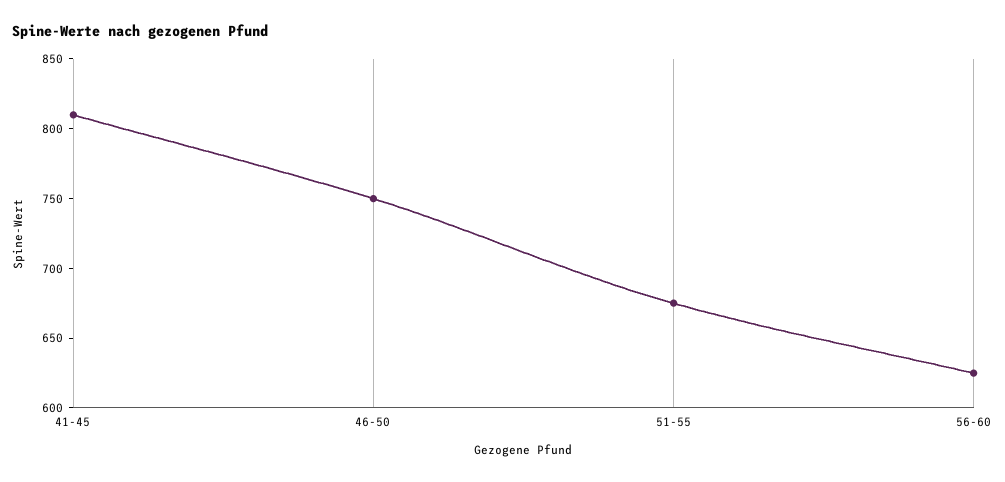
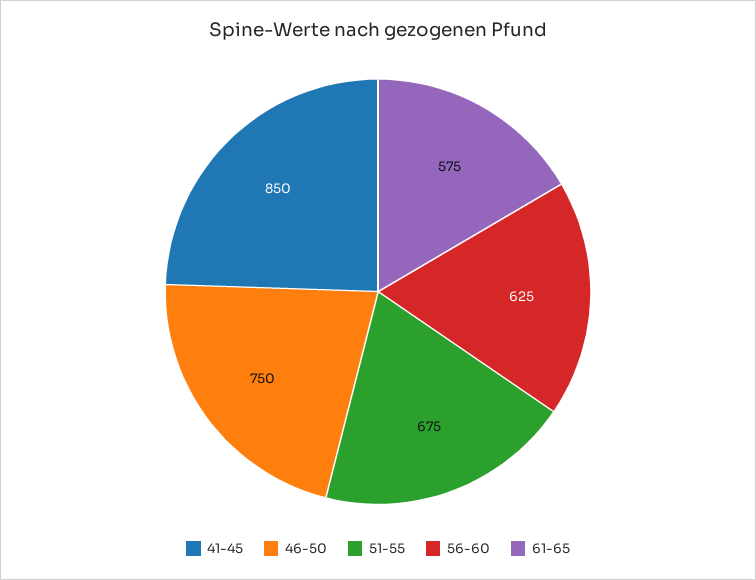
41-45: 810 -> 850
61-65: none -> 575

